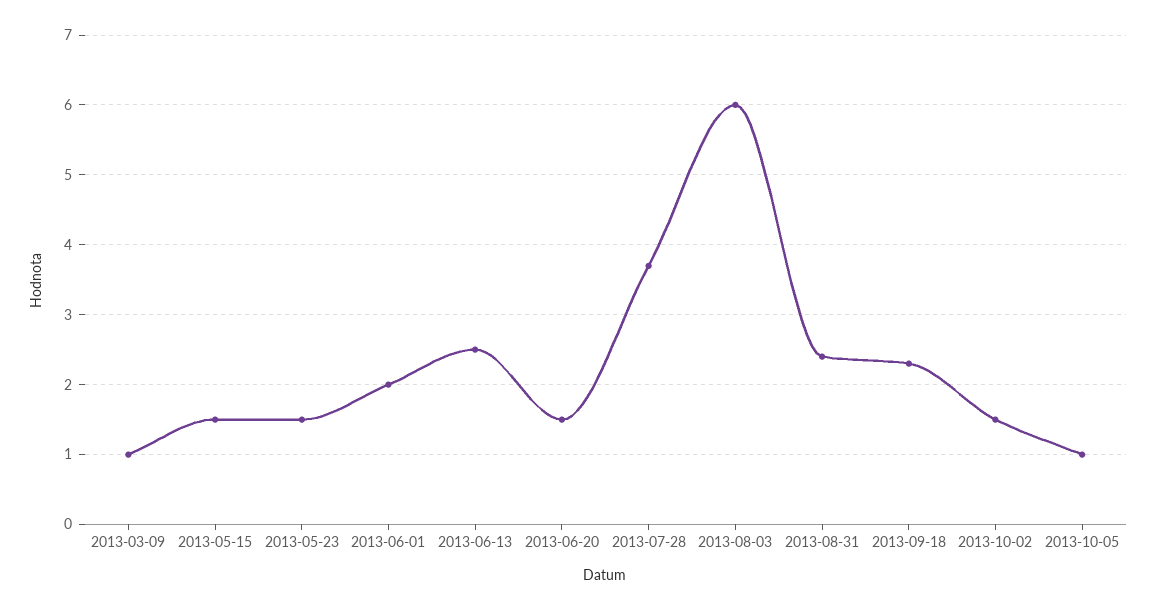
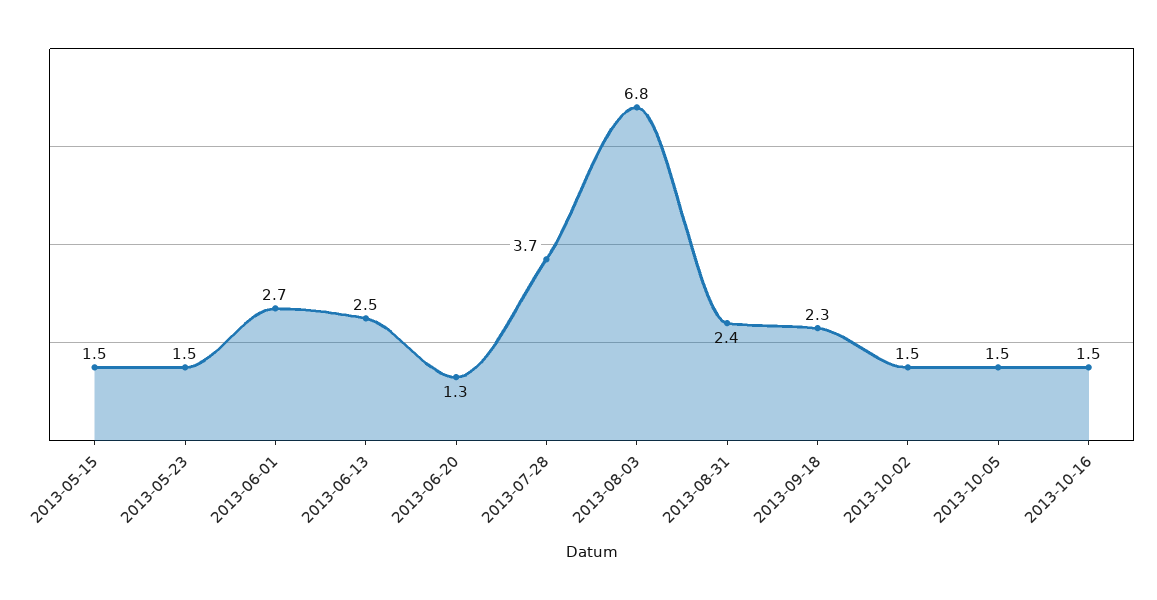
2013-03-09: 1 -> none
2013-06-01: 2 -> 2.7
2013-06-20: 1.5 -> 1.3
2013-08-03: 6 -> 6.8
2013-10-05: 1 -> 1.5
2013-10-16: none -> 1.5

